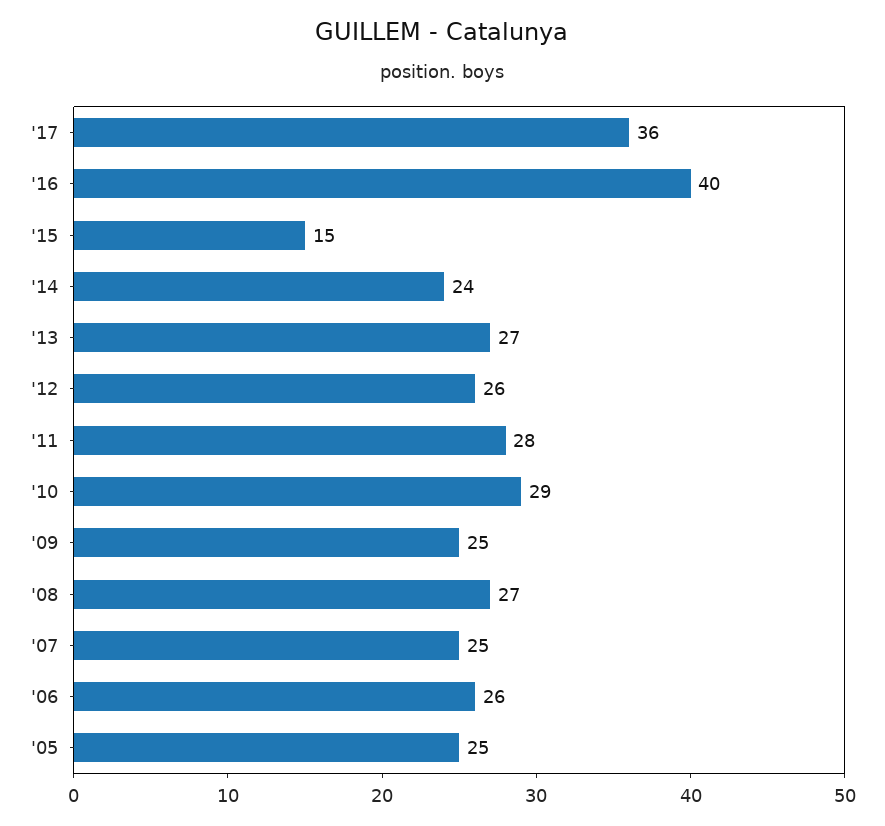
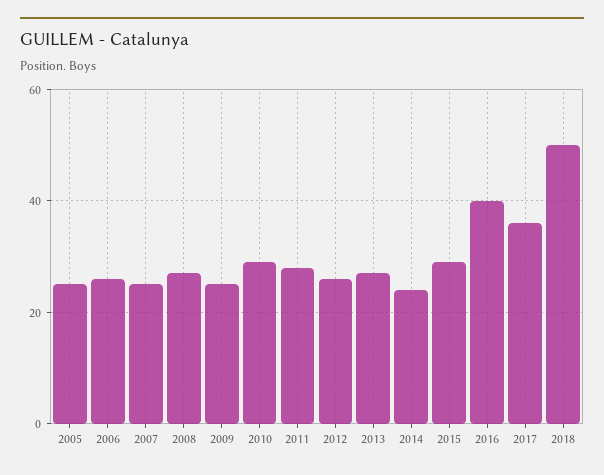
'15: 15 -> 30
2018: none -> 50

